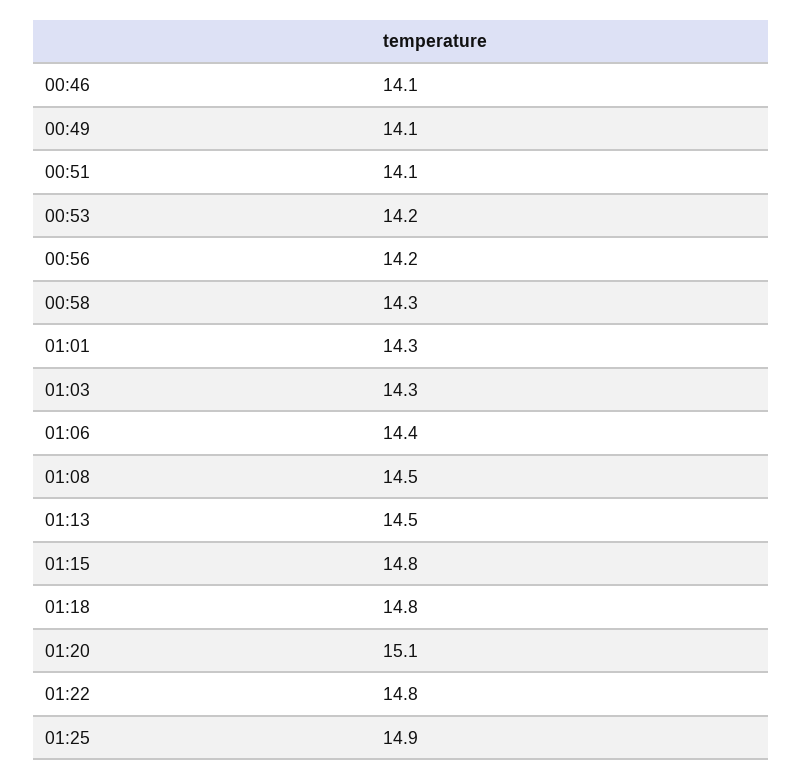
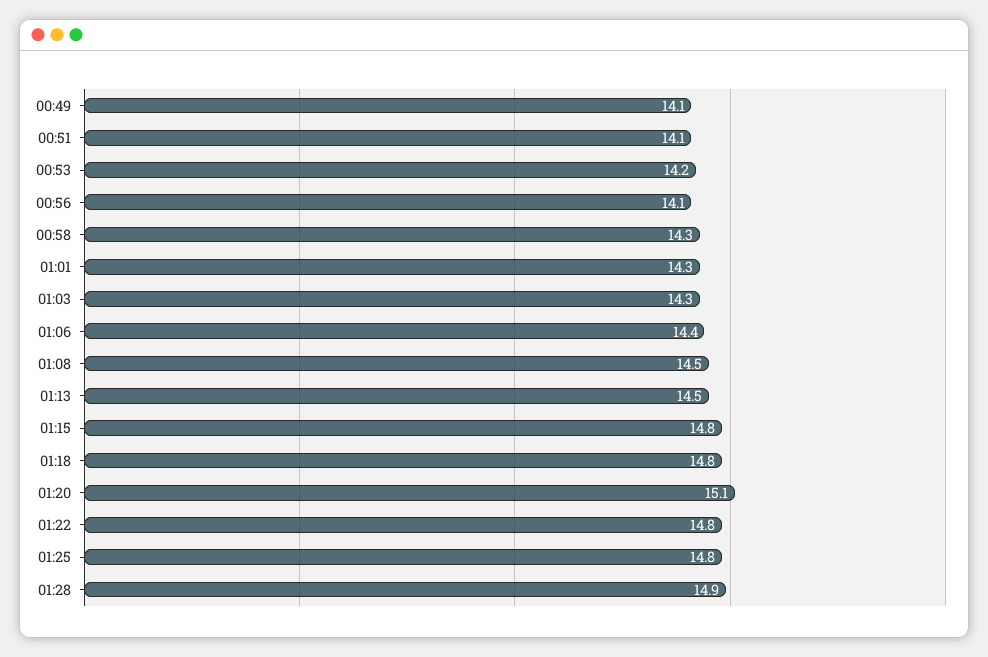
00:46: 14.1 -> none
00:56: 14.2 -> 14.1
01:25: 14.9 -> 14.8
01:28: none -> 14.9

